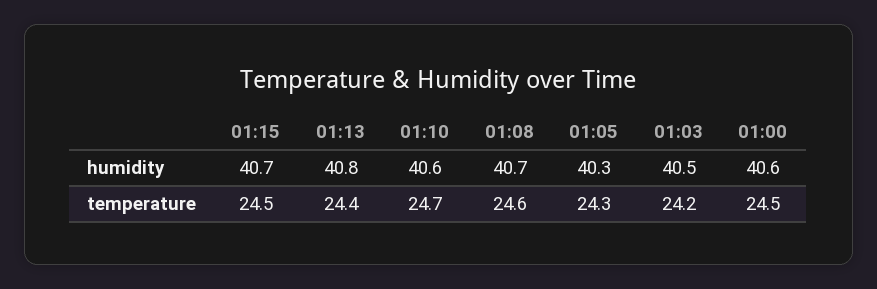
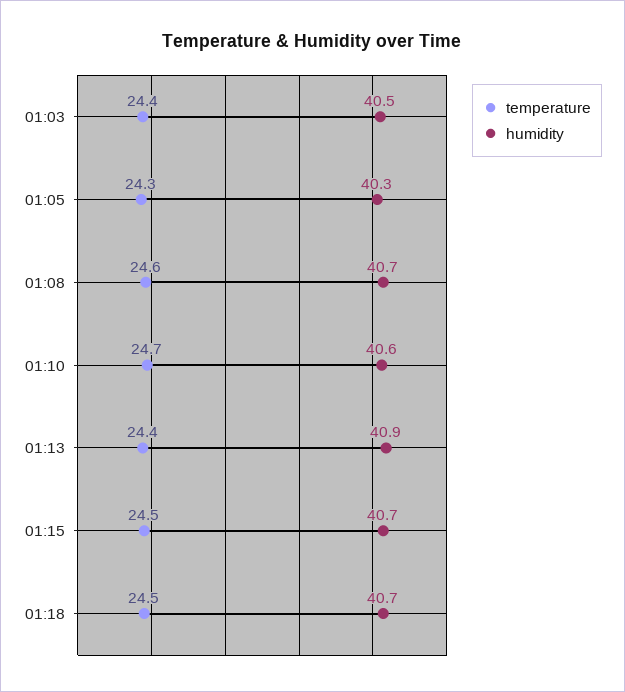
humidity, 01:13: 40.8 -> 40.9
humidity, 01:00: 40.6 -> none
temperature, 01:03: 24.2 -> 24.4
temperature, 01:00: 24.5 -> none
temperature, 01:18: none -> 24.5
humidity, 01:18: none -> 40.7

